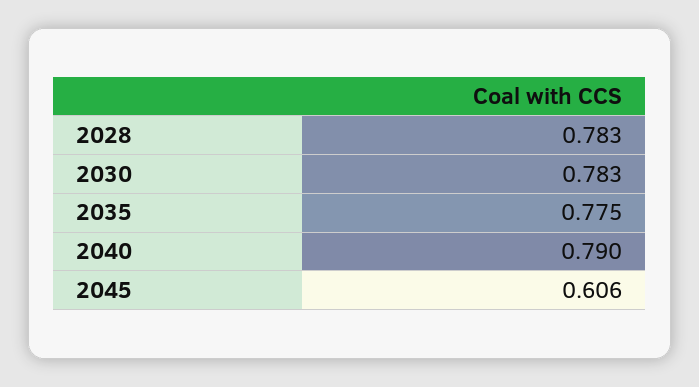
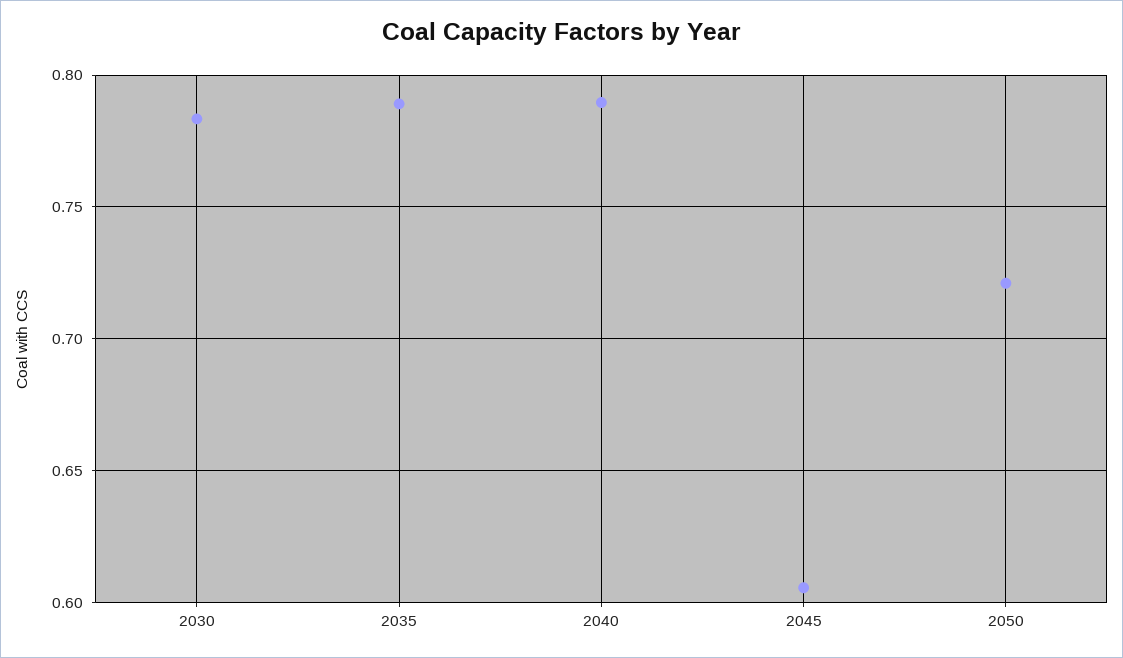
2028: 0.783 -> none
2035: 0.775 -> 0.79
2050: none -> 0.72

